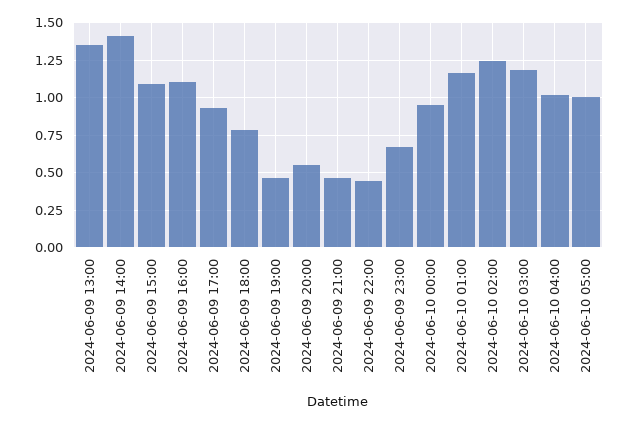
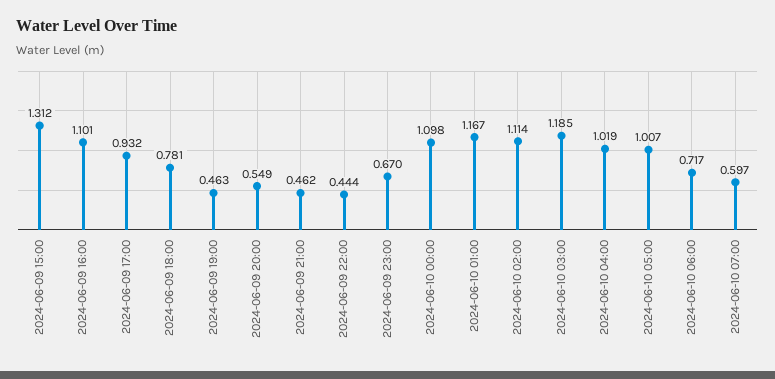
2024-06-09 13:00: 1.35 -> none
2024-06-09 14:00: 1.4 -> none
2024-06-09 15:00: 1.1 -> 1.312
2024-06-10 00:00: 0.95 -> 1.098
2024-06-10 02:00: 1.25 -> 1.114
2024-06-10 06:00: none -> 0.717
2024-06-10 07:00: none -> 0.597

